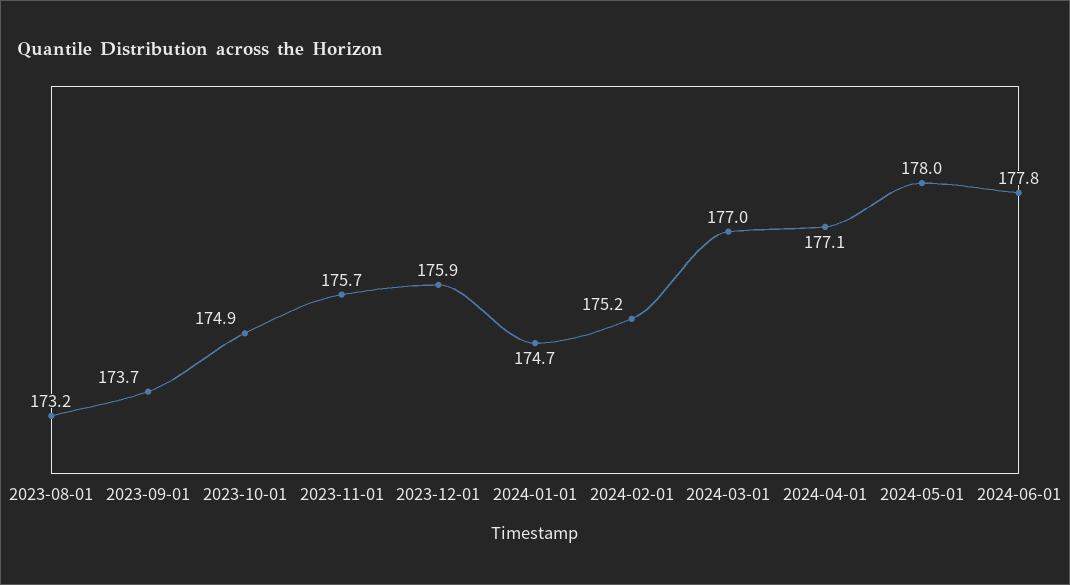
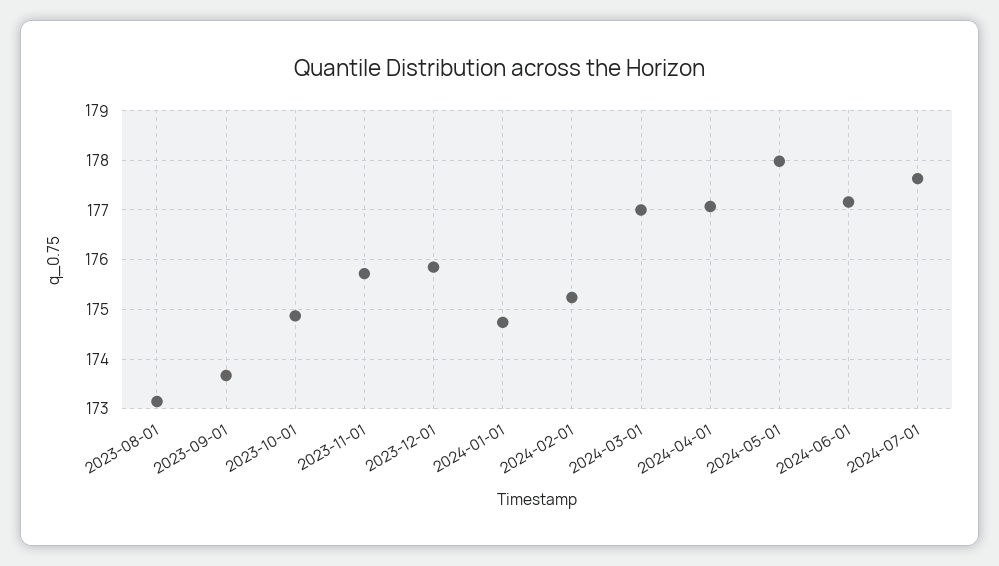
2024-06-01: 177.8 -> 177.2
2024-07-01: none -> 177.6

